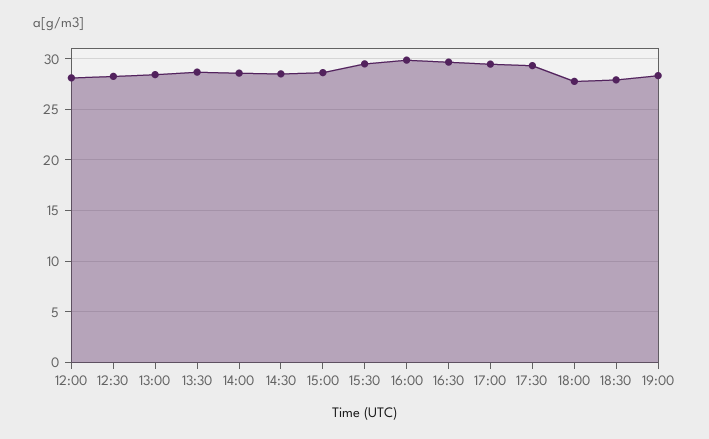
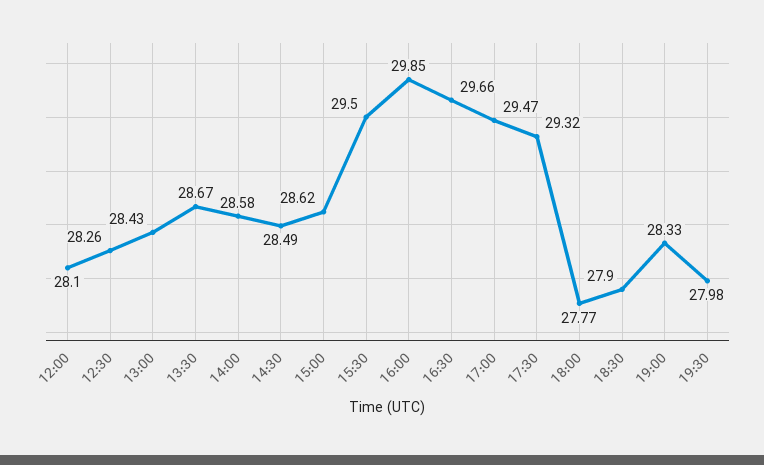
19:30: none -> 27.98

